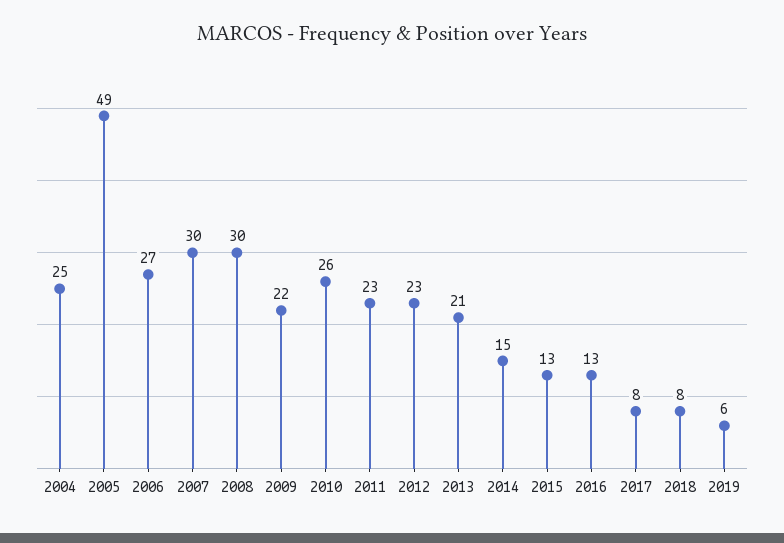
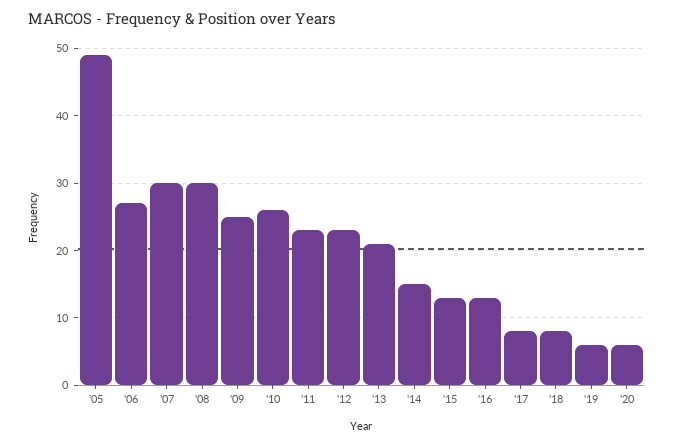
2004: 25 -> none
2009: 22 -> 25
'20: none -> 6

